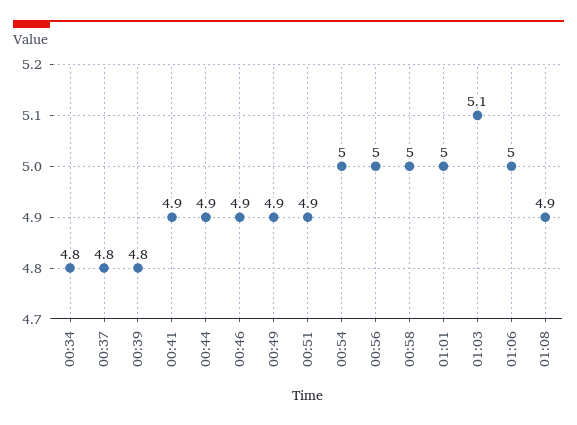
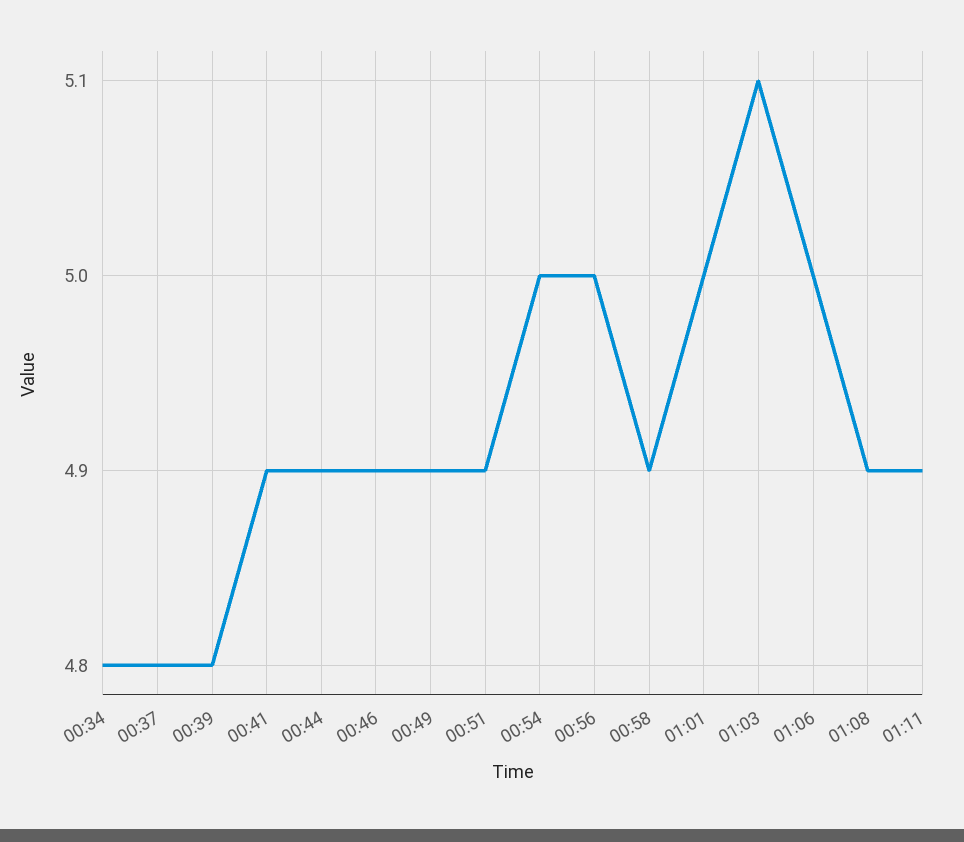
00:58: 5 -> 4.9
01:11: none -> 4.9

